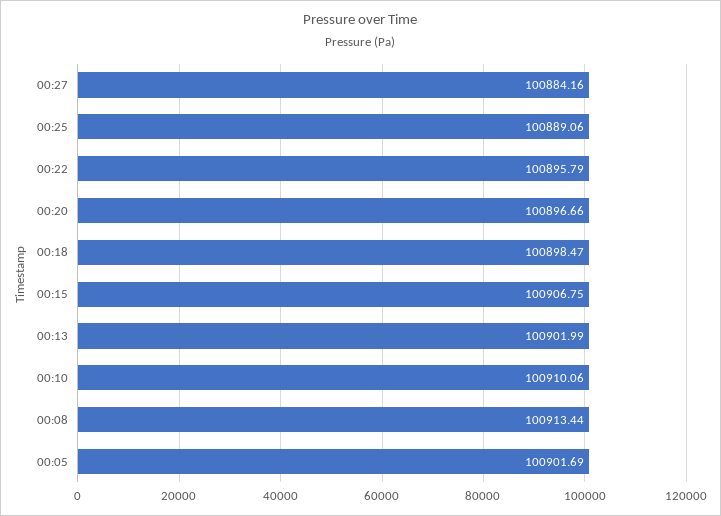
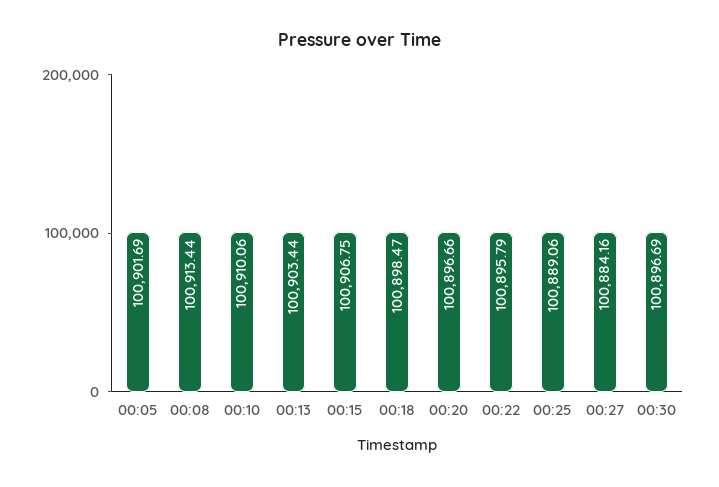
00:13: 100901.99 -> 100903.44
00:30: none -> 100896.69

